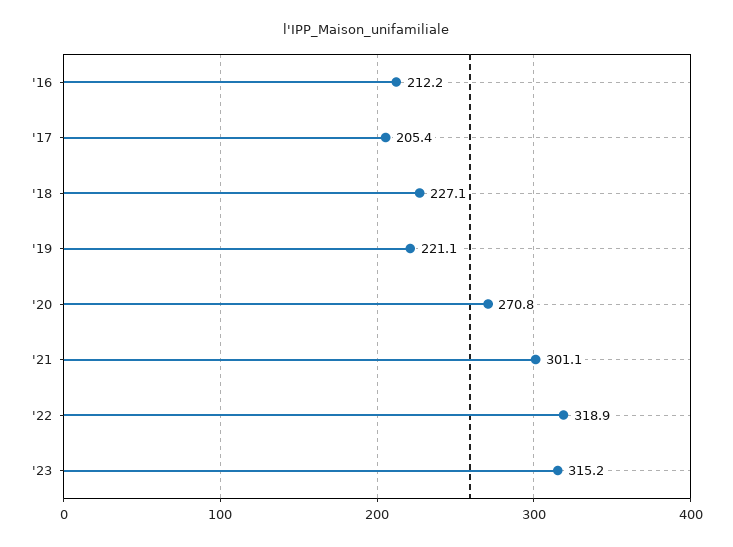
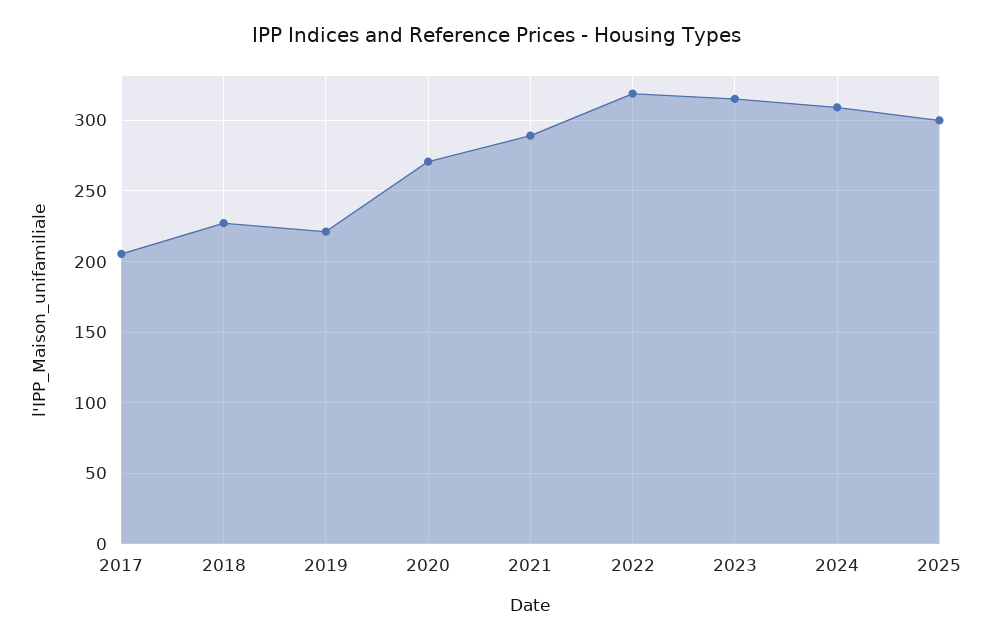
'16: 212.2 -> none
'21: 301.1 -> 290
2024: none -> 310
2025: none -> 300

